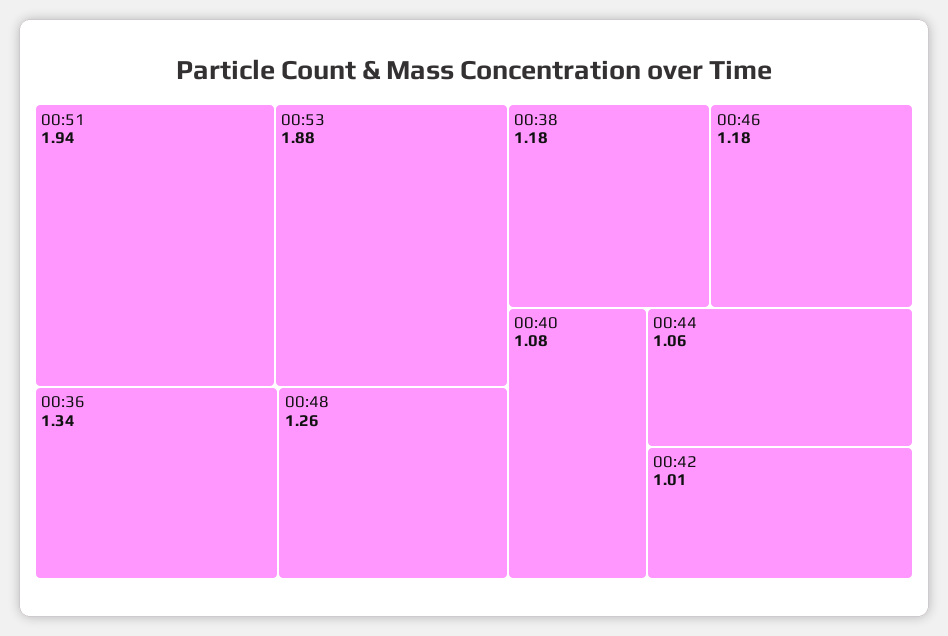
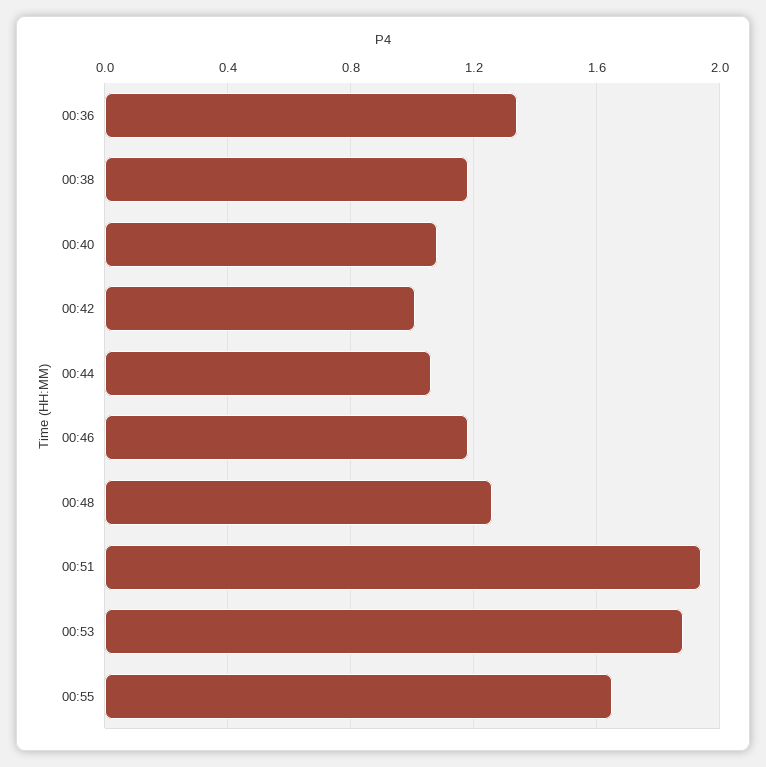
00:55: none -> 1.65

